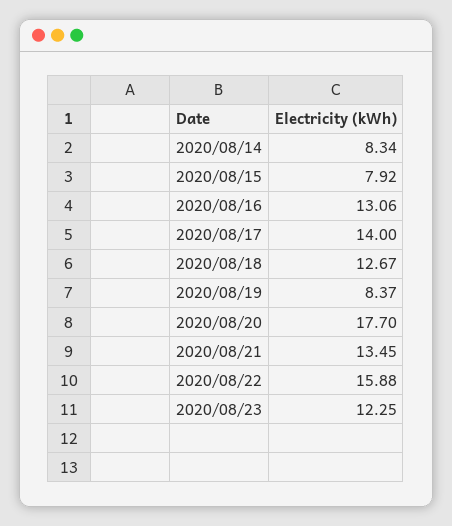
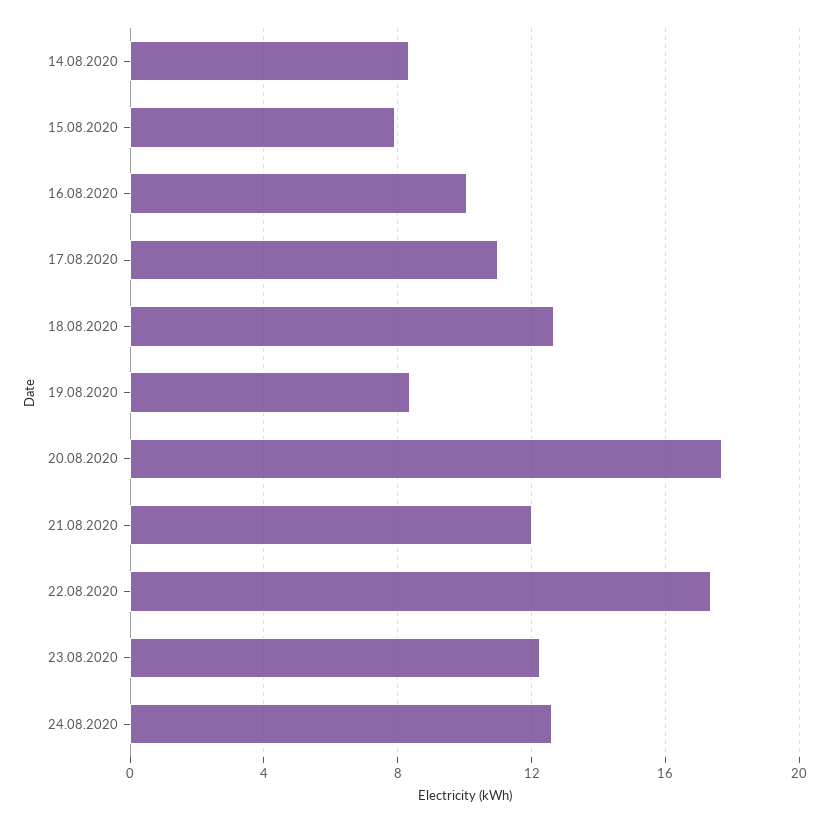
2020/08/16: 13.06 -> 10
2020/08/17: 14 -> 11
2020/08/21: 13.45 -> 12
2020/08/22: 15.88 -> 17.5
24.08.2020: none -> 12.5

